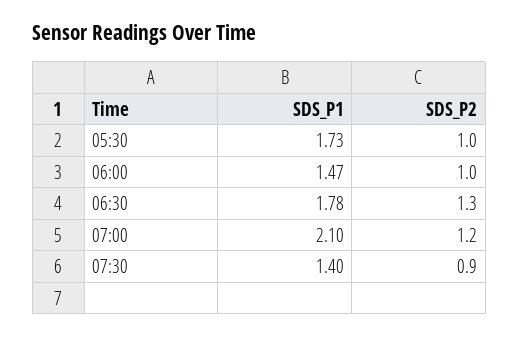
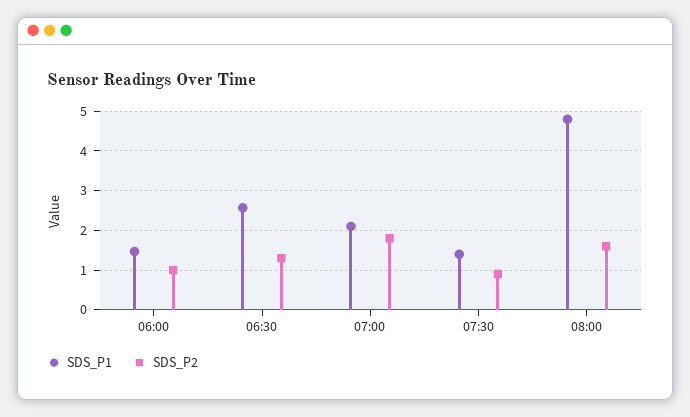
SDS_P1, 05:30: 1.73 -> none
SDS_P2, 05:30: 1 -> none
SDS_P1, 06:30: 1.78 -> 2.6
SDS_P2, 07:00: 1.2 -> 1.8
SDS_P1, 08:00: none -> 4.8
SDS_P2, 08:00: none -> 1.6

